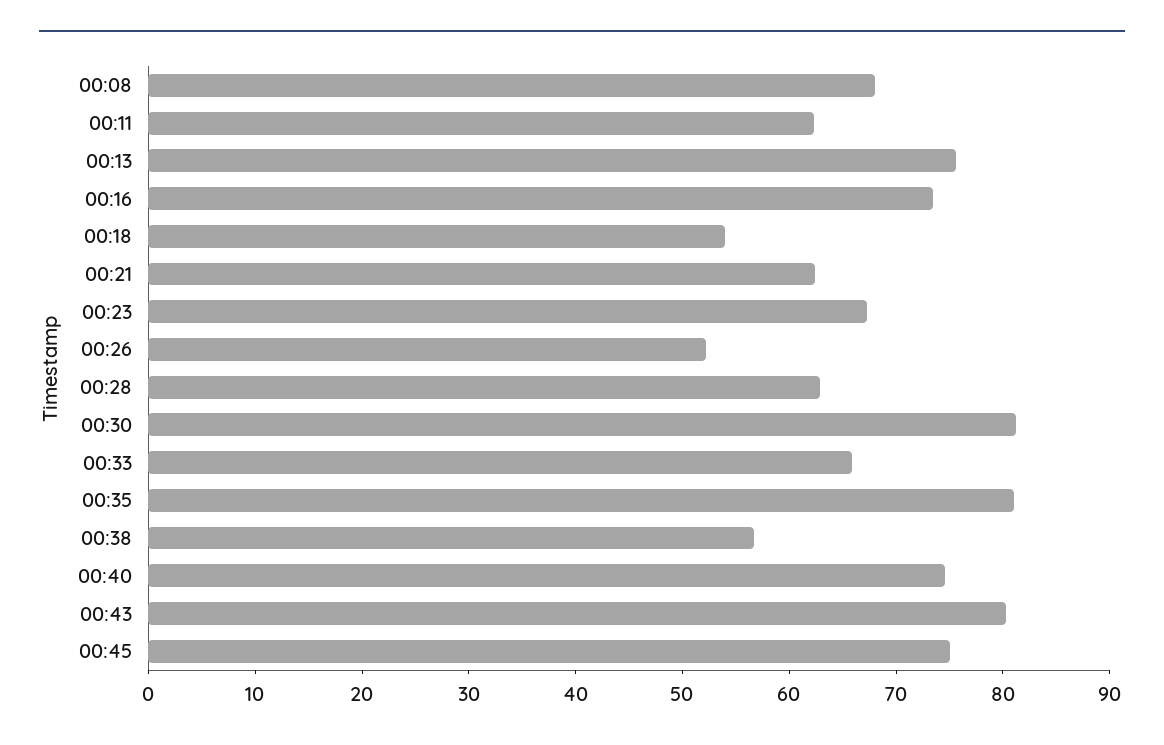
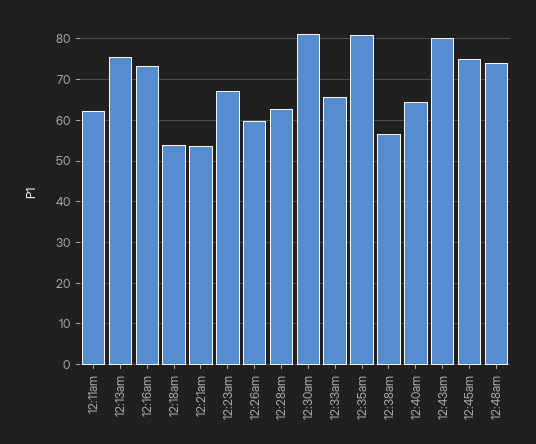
00:08: 68 -> none
00:21: 62 -> 54
00:26: 52 -> 60
00:40: 74 -> 64
12:48am: none -> 74

